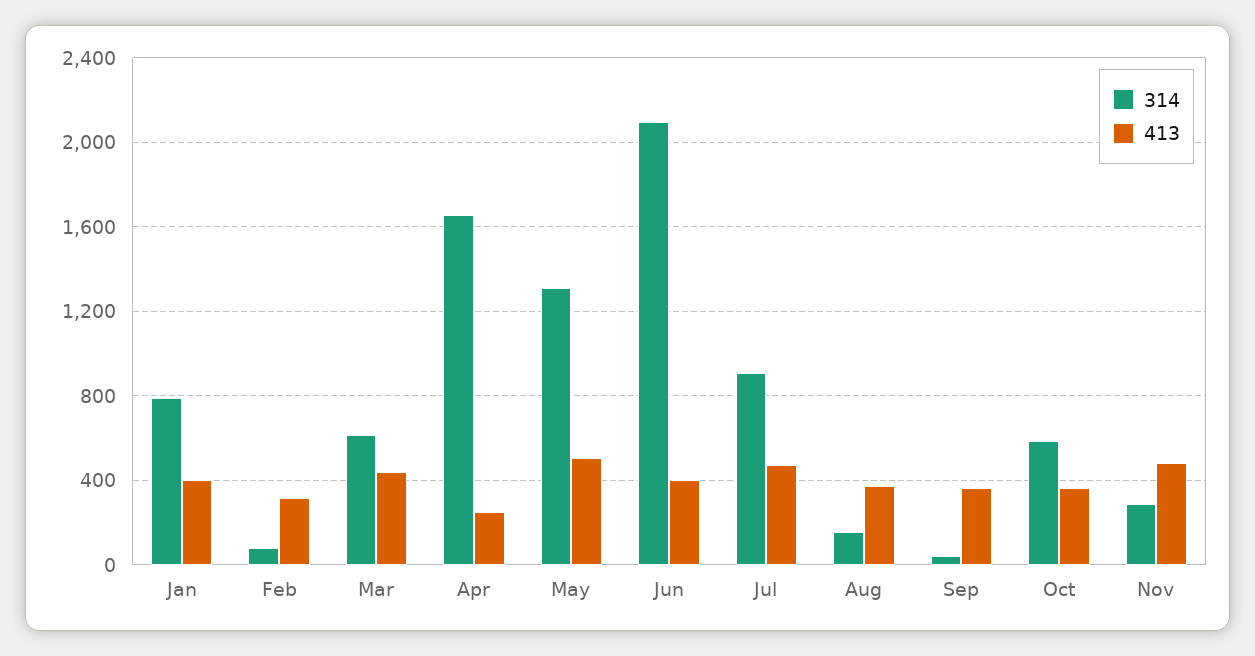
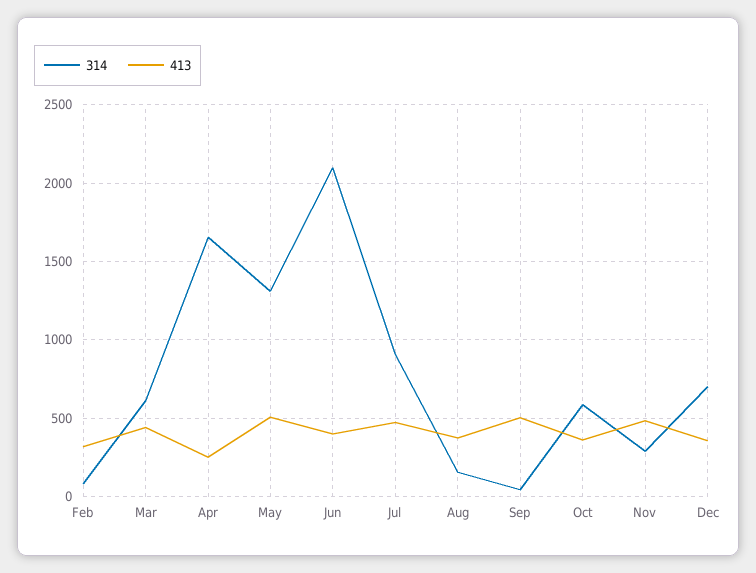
314, Jan: 800 -> none
413, Jan: 400 -> none
413, Sep: 350 -> 500
314, Dec: none -> 700
413, Dec: none -> 350

